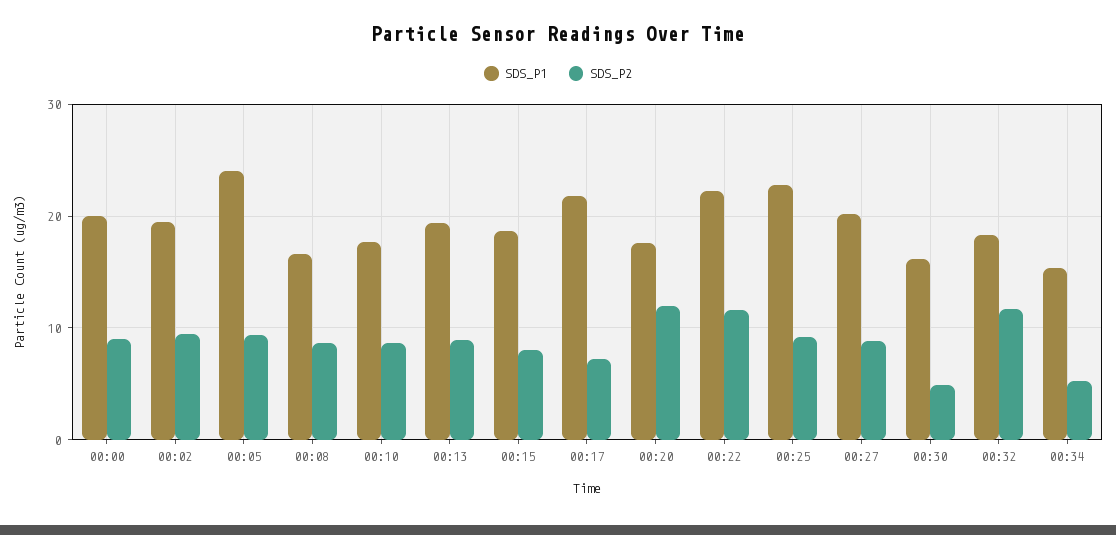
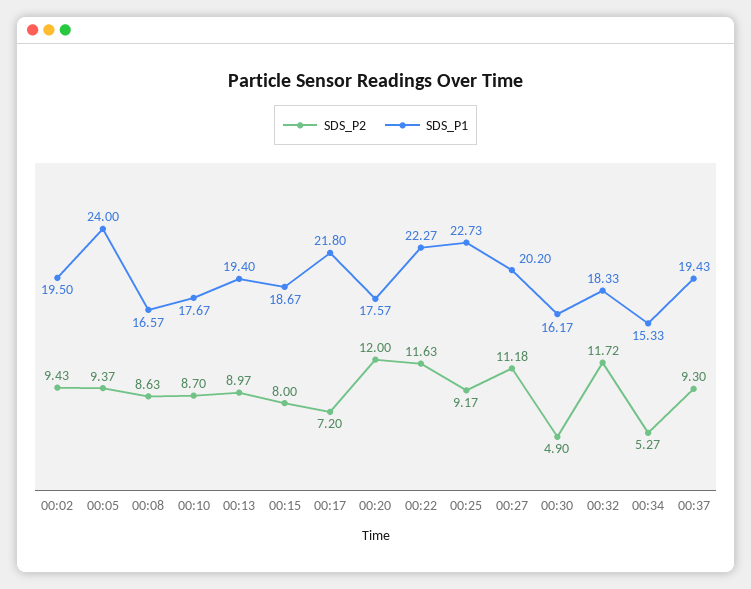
SDS_P1, 00:00: 20 -> none
SDS_P2, 00:00: 9 -> none
SDS_P2, 00:27: 9 -> 11.18
SDS_P2, 00:37: none -> 9.3
SDS_P1, 00:37: none -> 19.43

